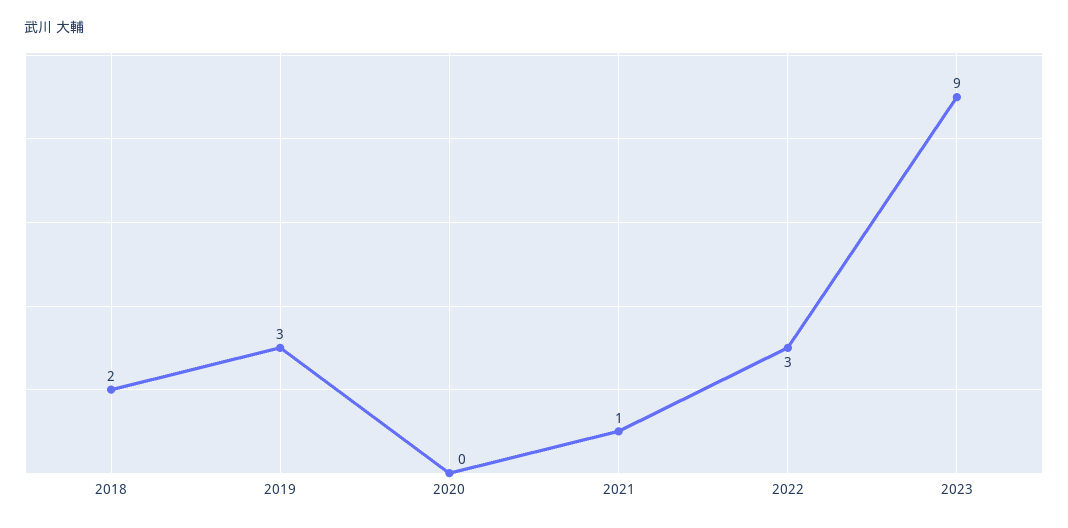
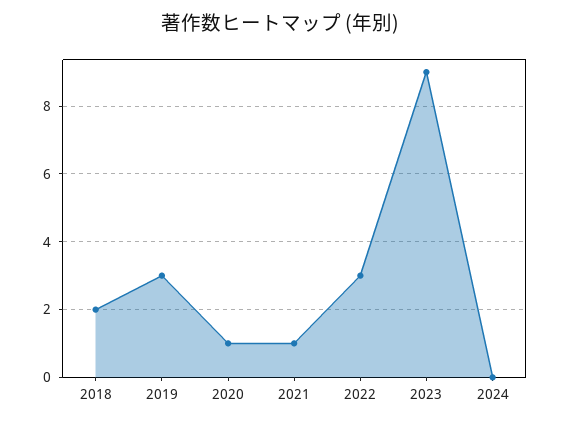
2020: 0 -> 1
2024: none -> 0

